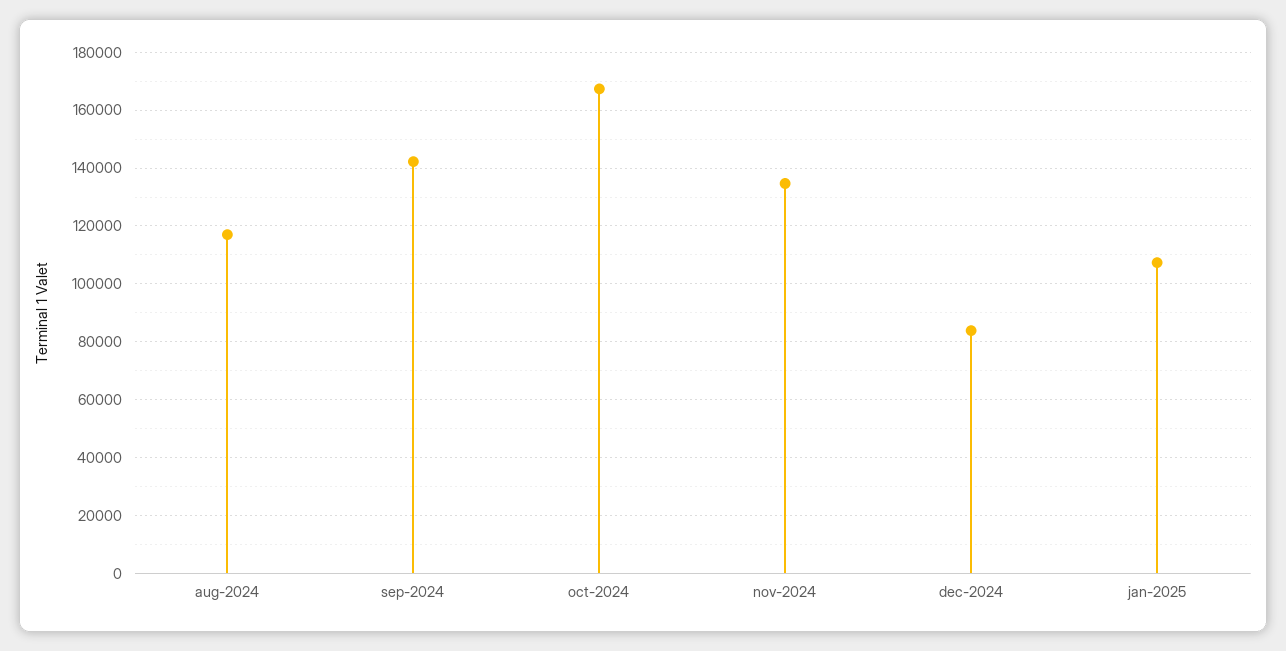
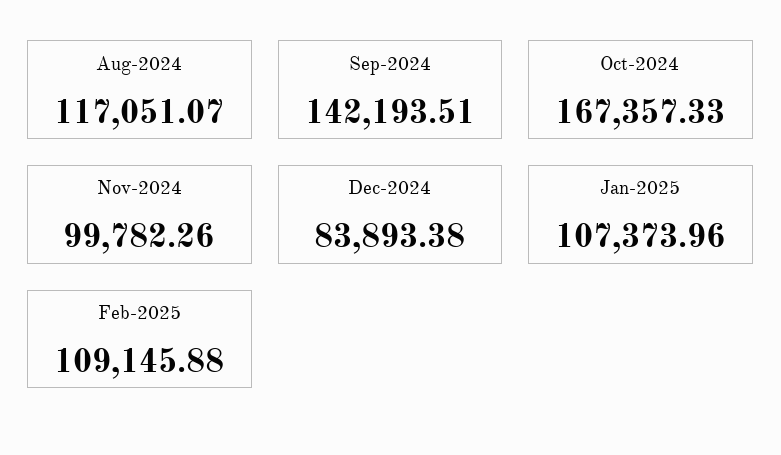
nov-2024: 135000 -> 99782.26
Feb-2025: none -> 109145.88

